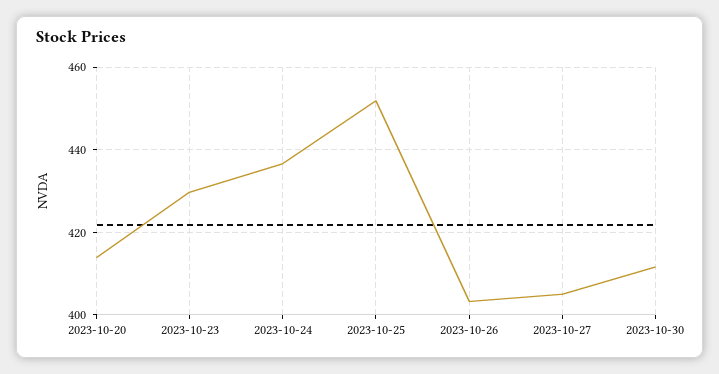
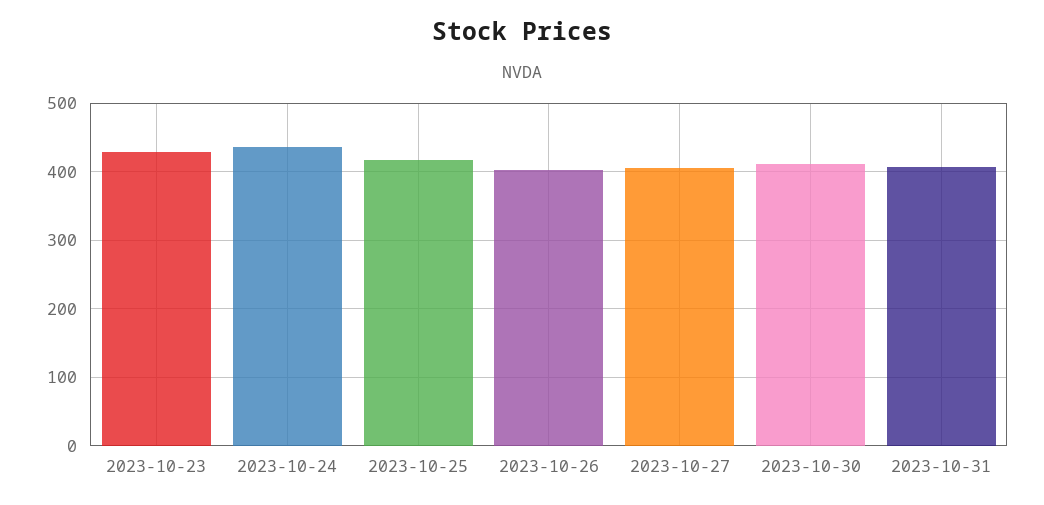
2023-10-20: 414 -> none
2023-10-25: 452 -> 420
2023-10-31: none -> 410

